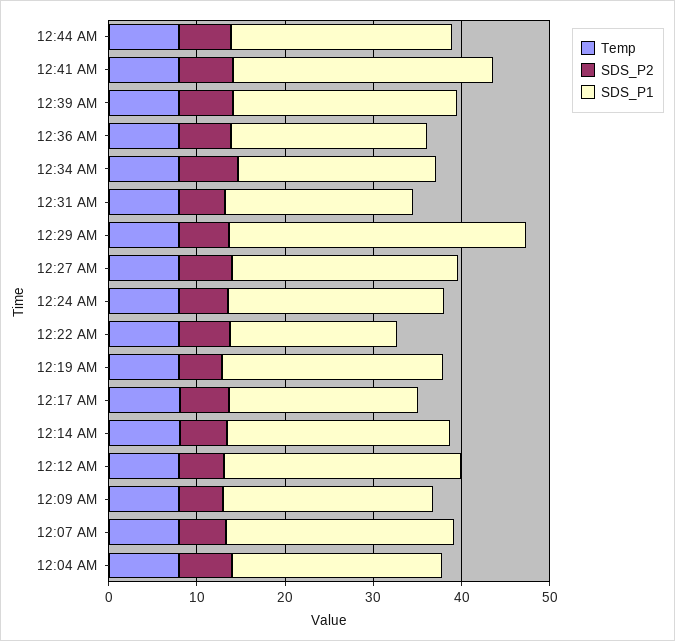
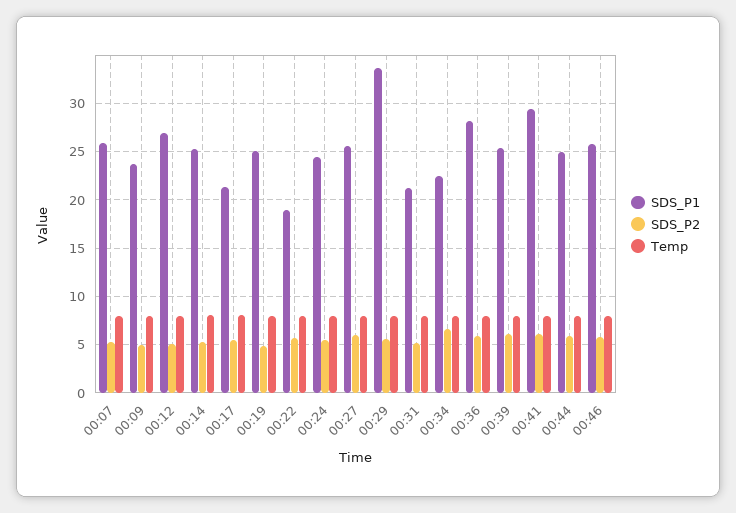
SDS_P1, 12:36 AM: 22 -> 28
Temp, 12:04 AM: 8 -> none
SDS_P2, 12:04 AM: 6 -> none
SDS_P1, 12:04 AM: 24 -> none
SDS_P1, 00:46: none -> 26
SDS_P2, 00:46: none -> 6
Temp, 00:46: none -> 8

